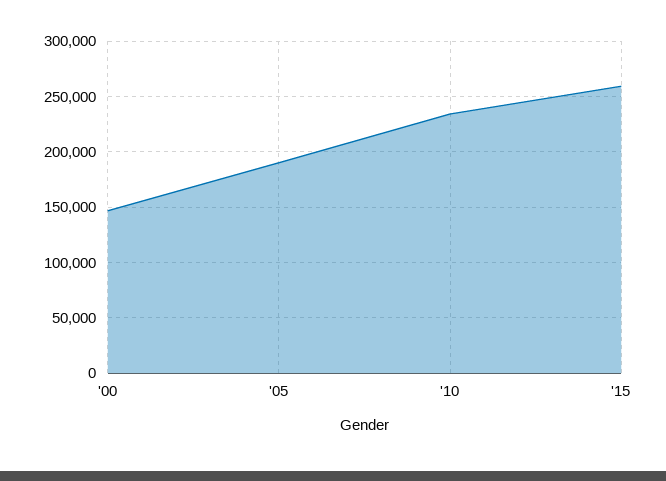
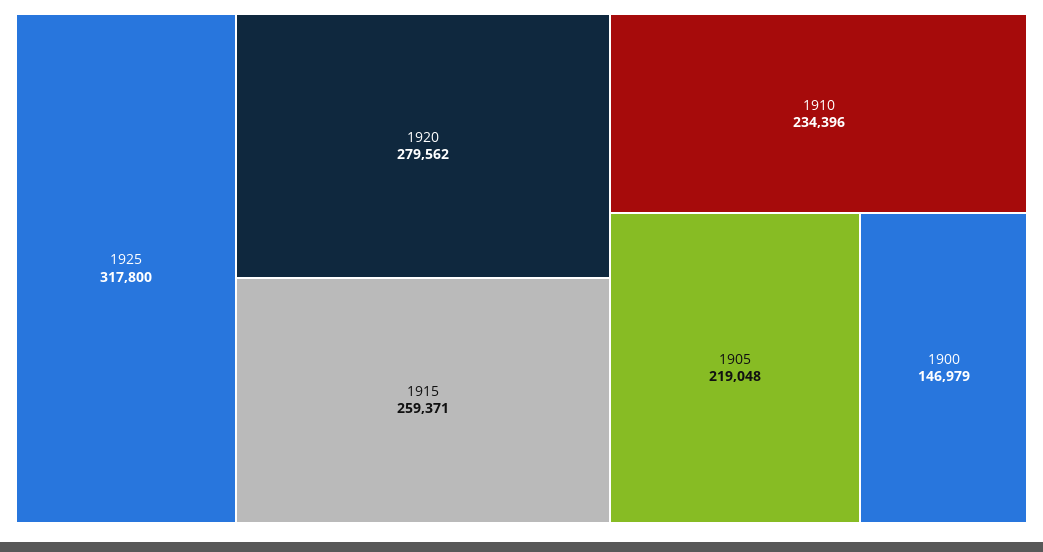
'05: 190000 -> 219048
1925: none -> 317800
1920: none -> 279562

